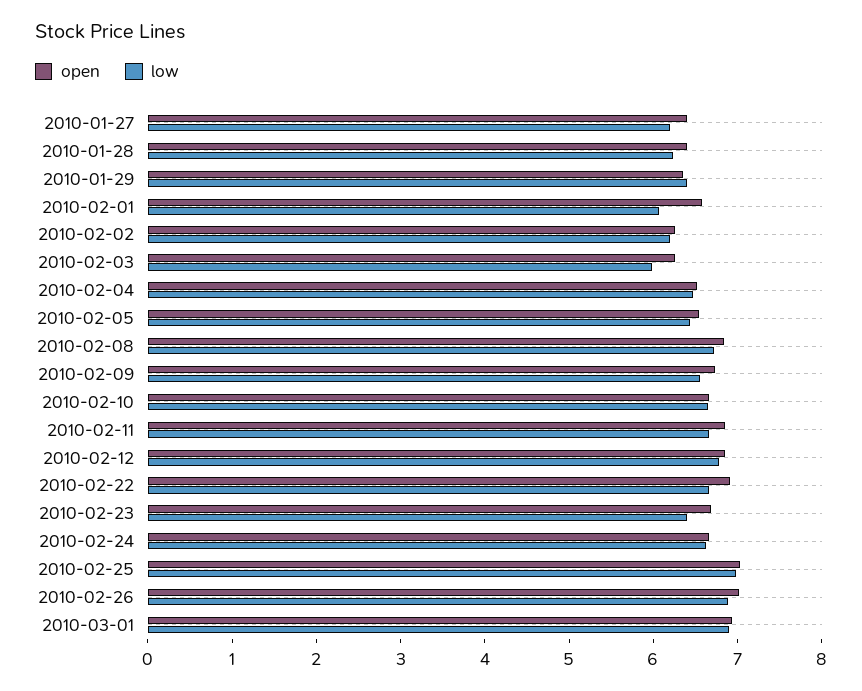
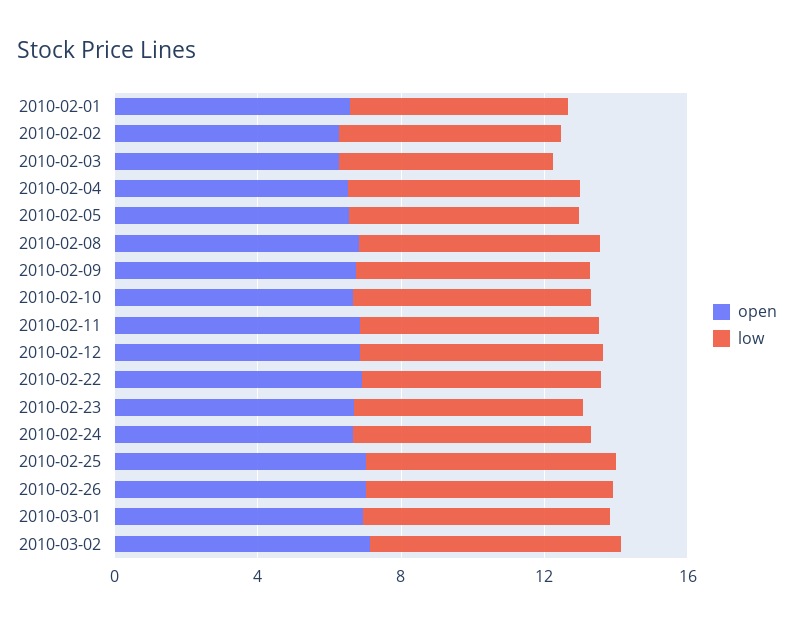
open, 2010-01-27: 6.4 -> none
low, 2010-01-27: 6.2 -> none
open, 2010-01-28: 6.4 -> none
low, 2010-01-28: 6.2 -> none
open, 2010-01-29: 6.4 -> none
low, 2010-01-29: 6.4 -> none
open, 2010-03-02: none -> 7
low, 2010-03-02: none -> 7

